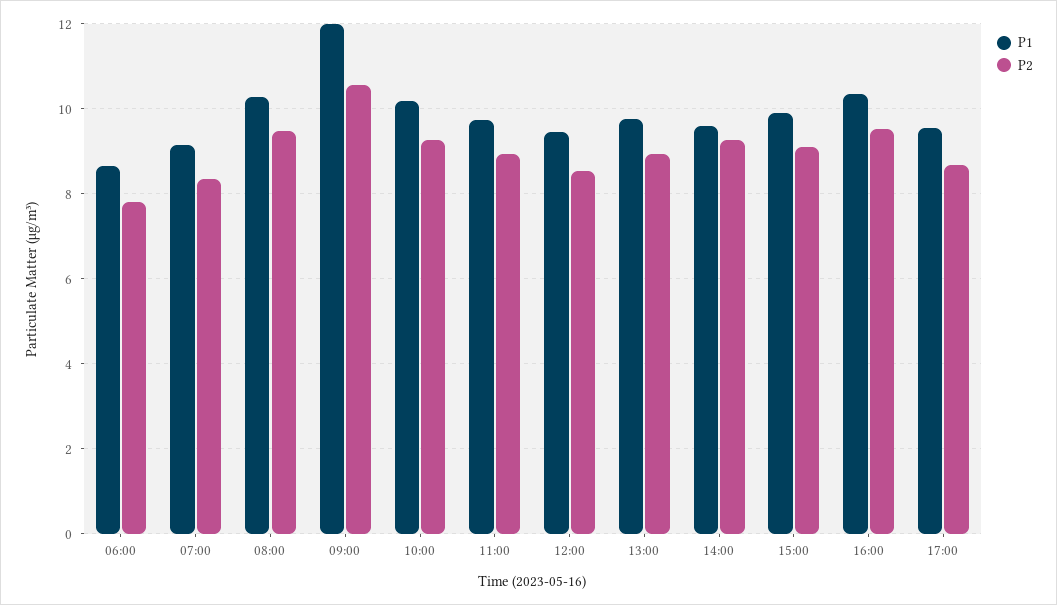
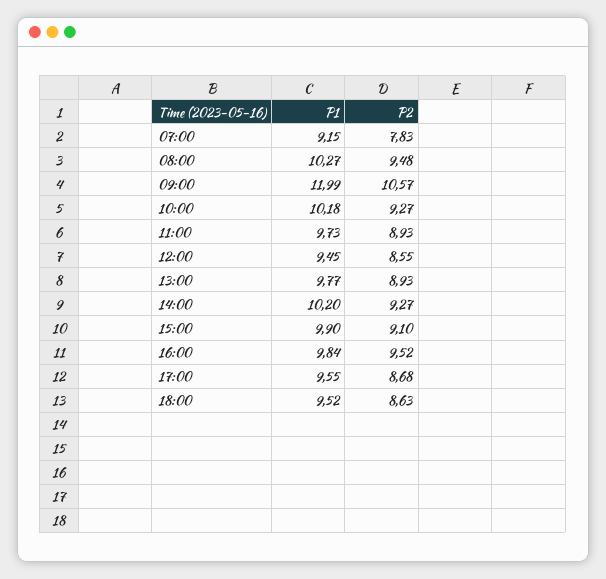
P1, 06:00: 8.6 -> none
P2, 06:00: 7.8 -> none
P2, 07:00: 8.4 -> 7.83
P1, 14:00: 9.6 -> 10.2
P1, 16:00: 10.4 -> 9.84
P1, 18:00: none -> 9.52
P2, 18:00: none -> 8.63

